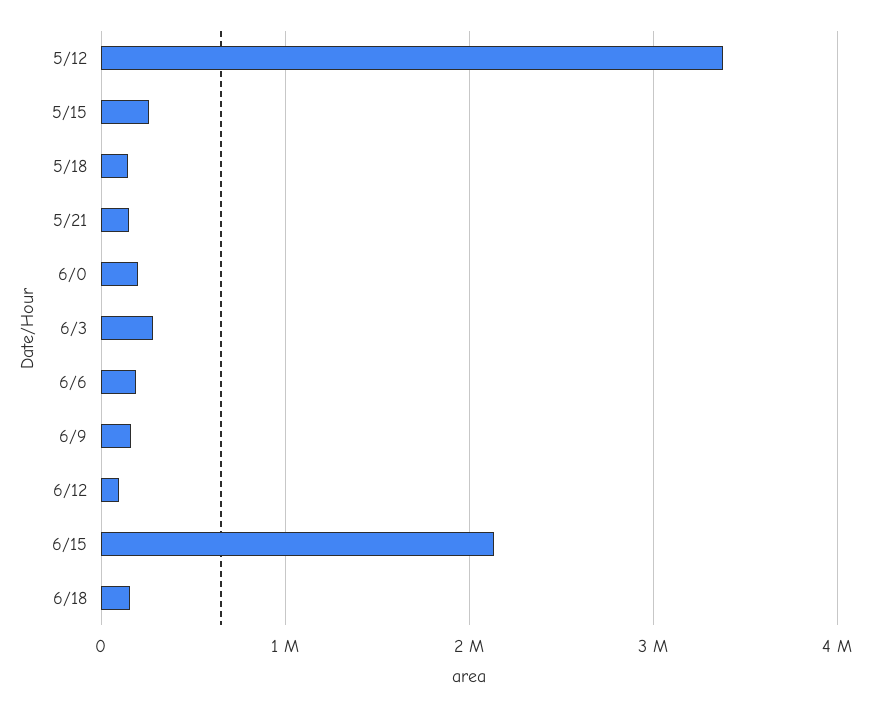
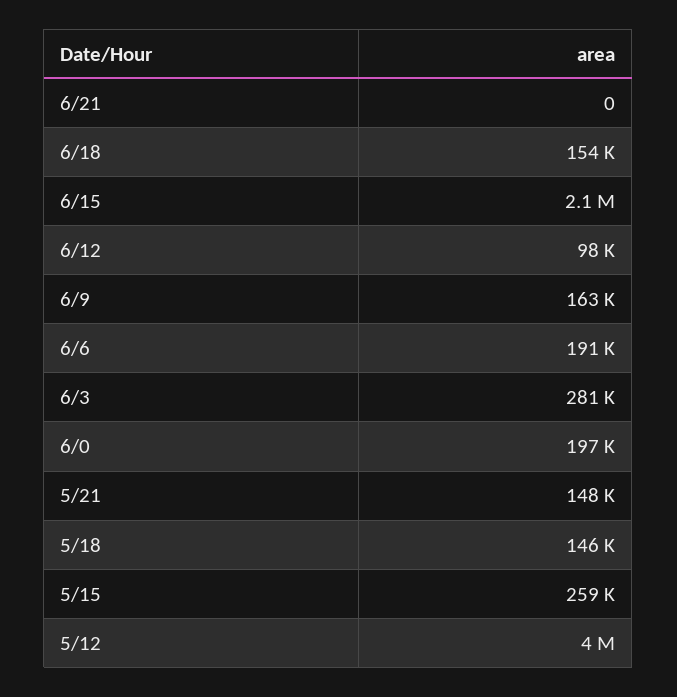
5/12: 3400000 -> 4000000
6/21: none -> 0

